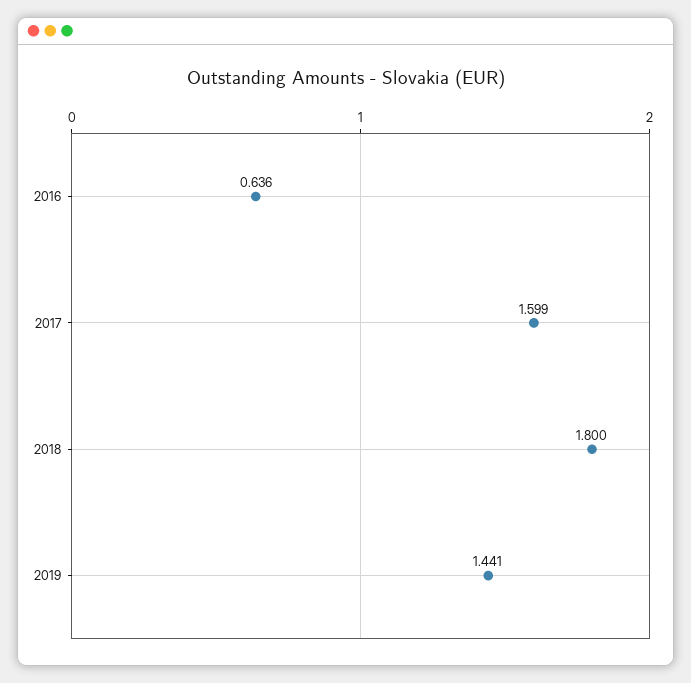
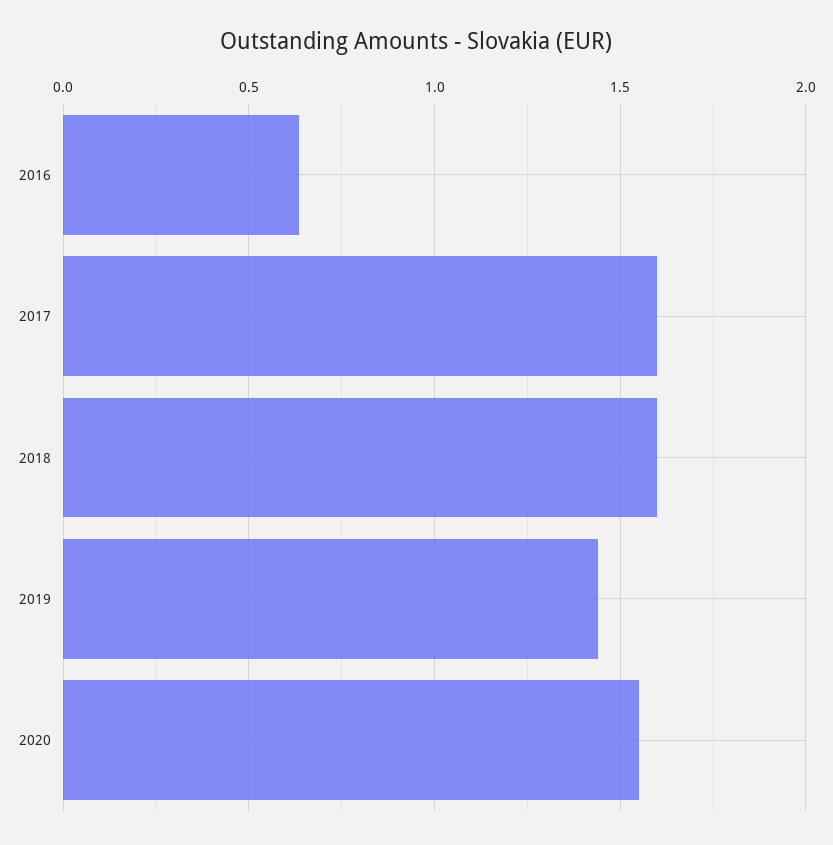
2018: 1.8 -> 1.6
2020: none -> 1.55

